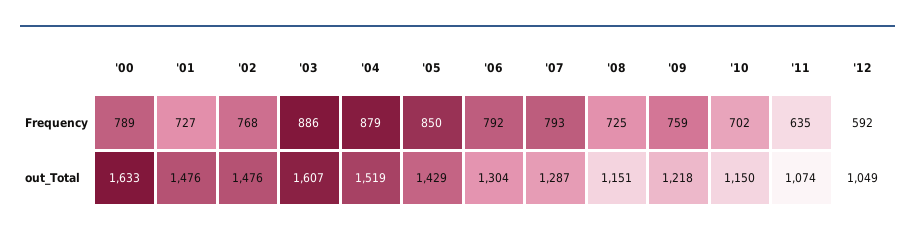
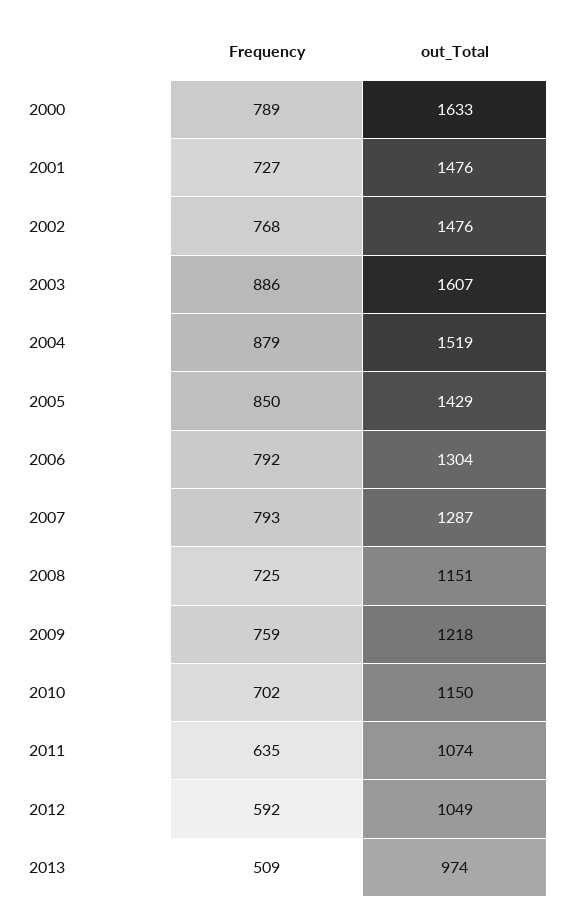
2013, Frequency: none -> 509
2013, out_Total: none -> 974

